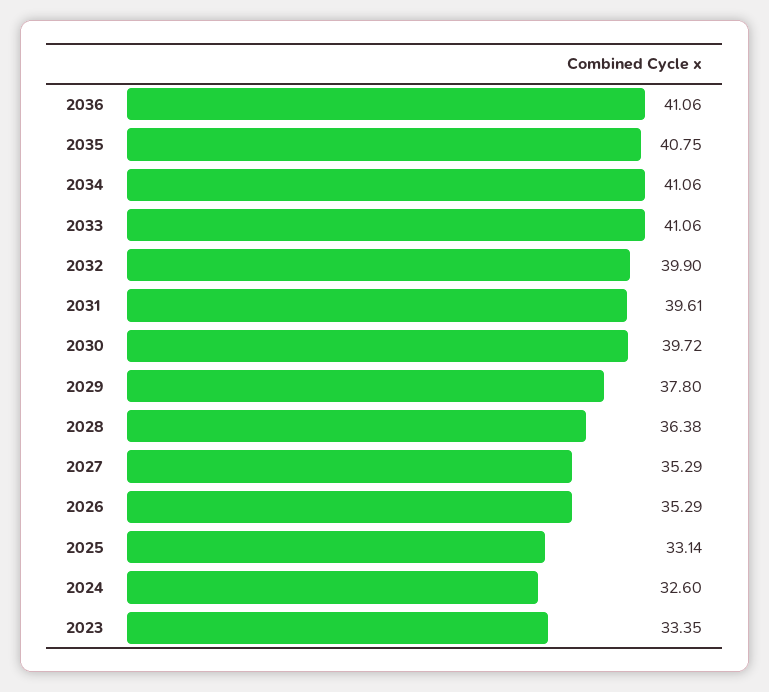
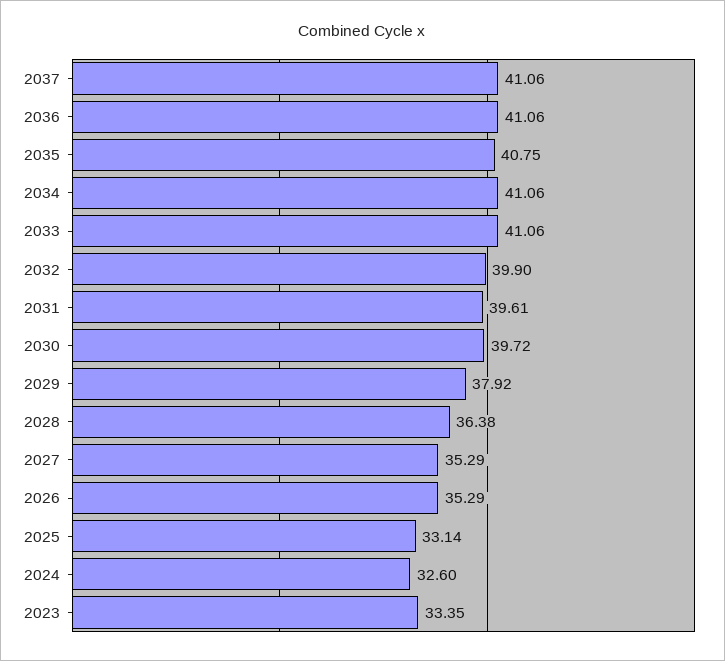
2029: 37.8 -> 37.92
2037: none -> 41.06

